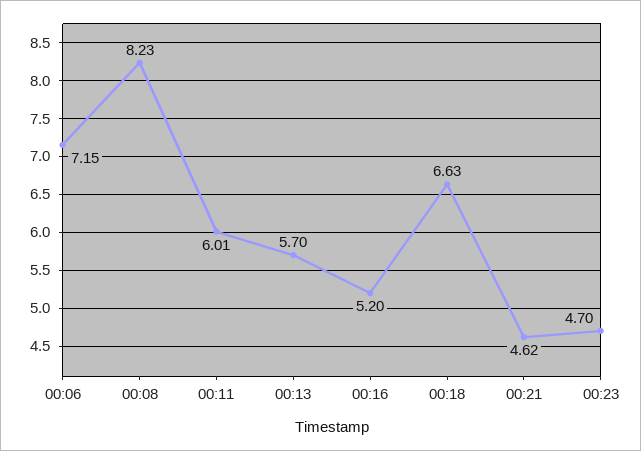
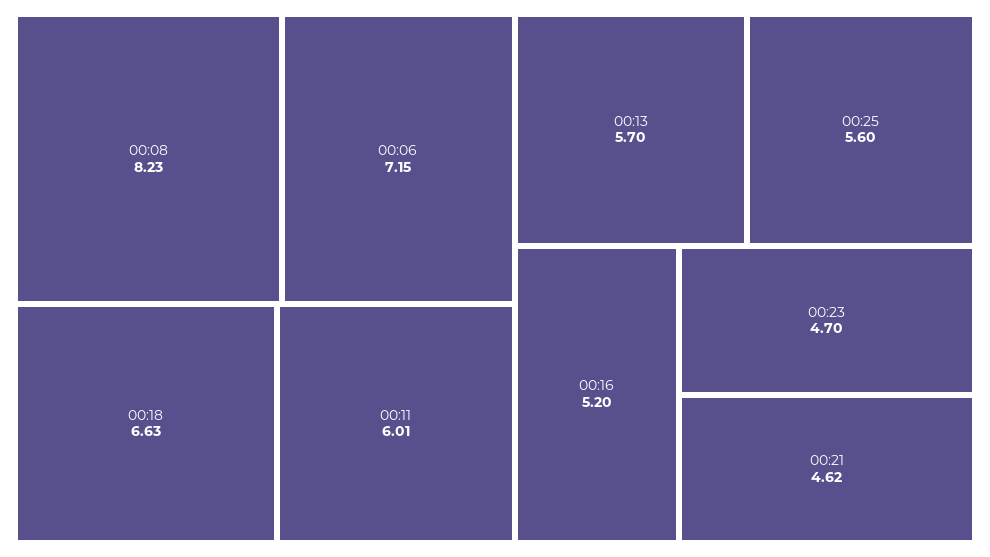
00:25: none -> 5.6

